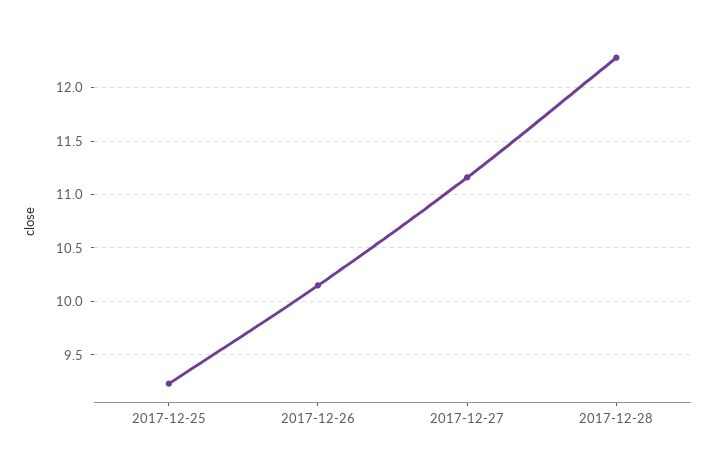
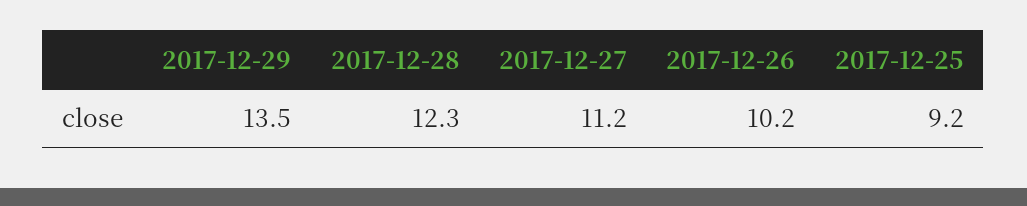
2017-12-29: none -> 13.5

